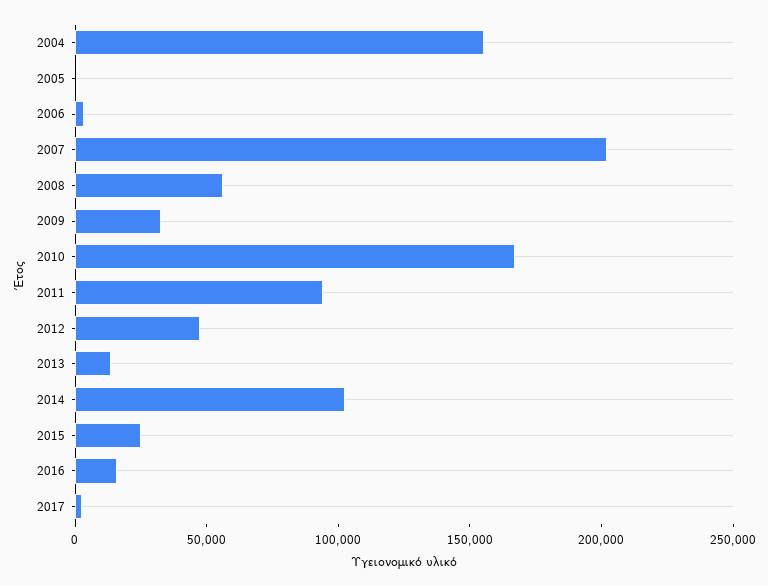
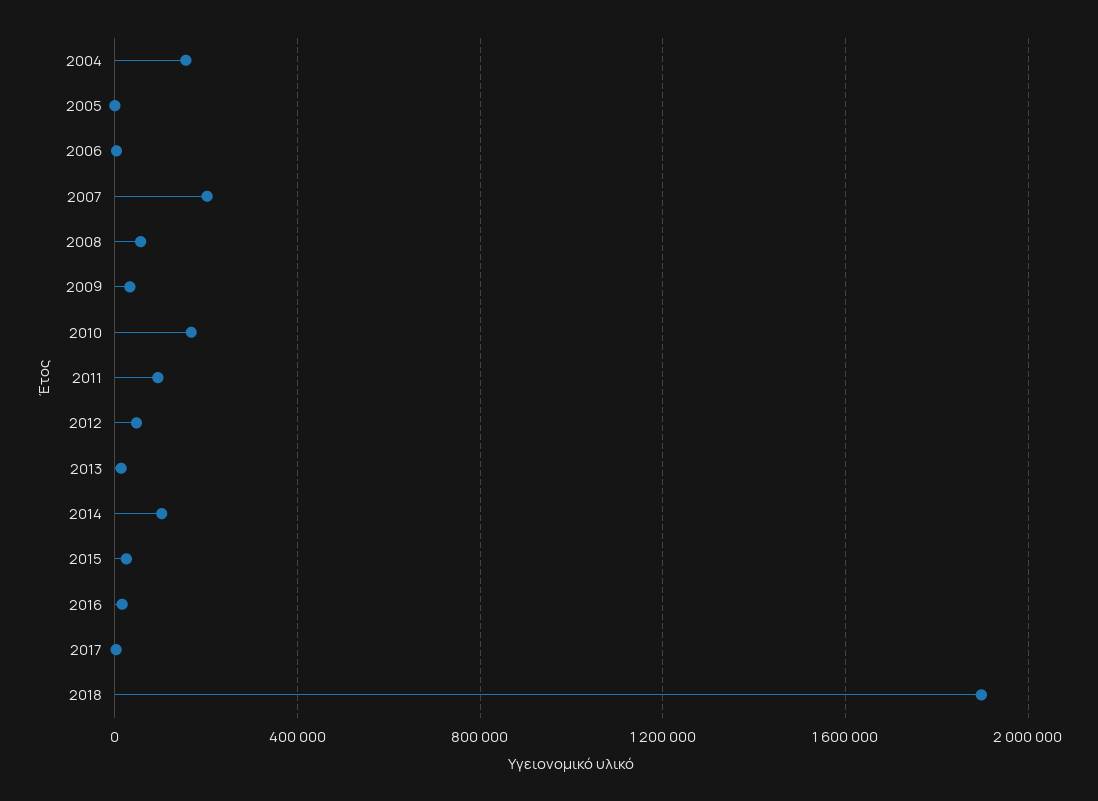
2018: none -> 1900000

